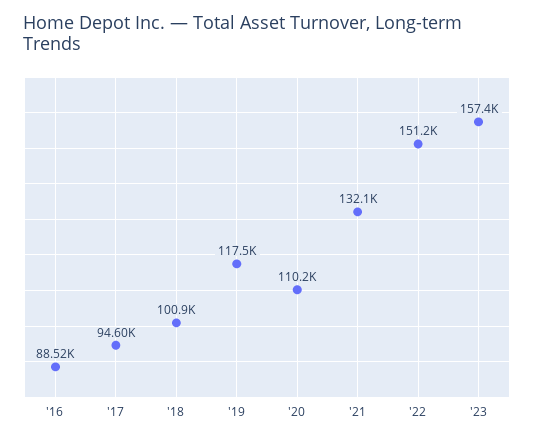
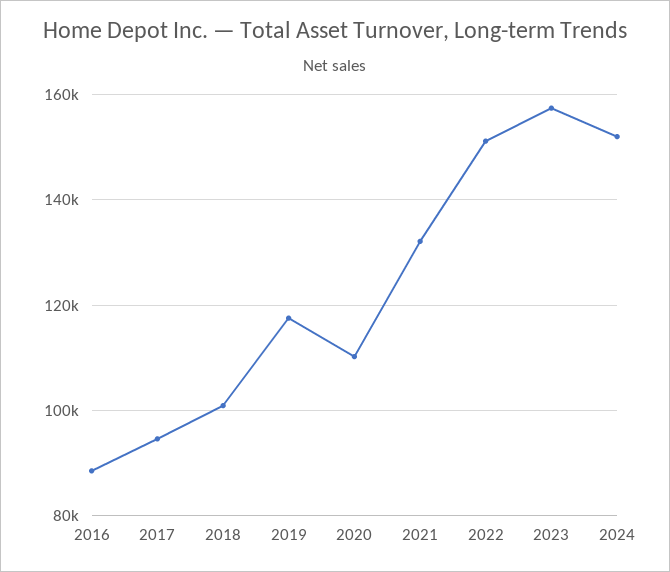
2024: none -> 152000

